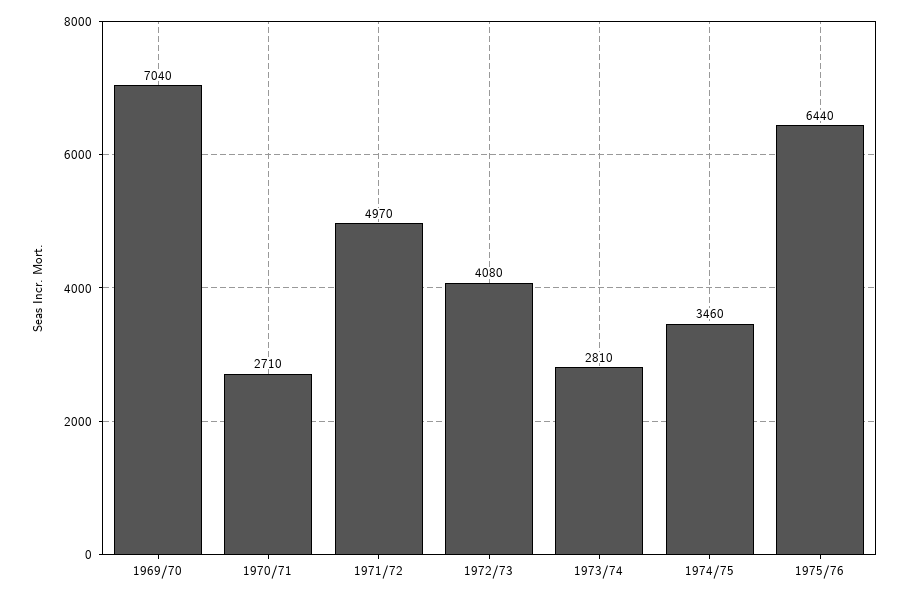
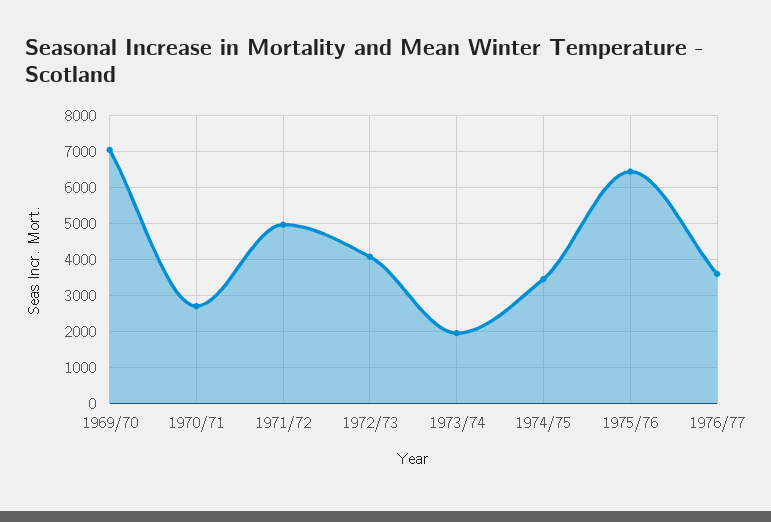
1973/74: 2810 -> 2000
1976/77: none -> 3600

